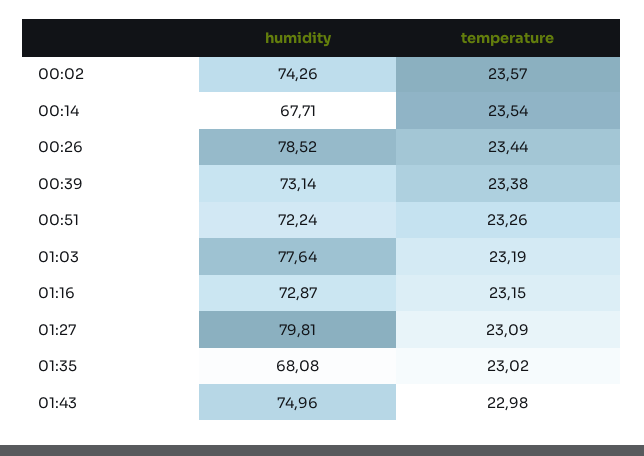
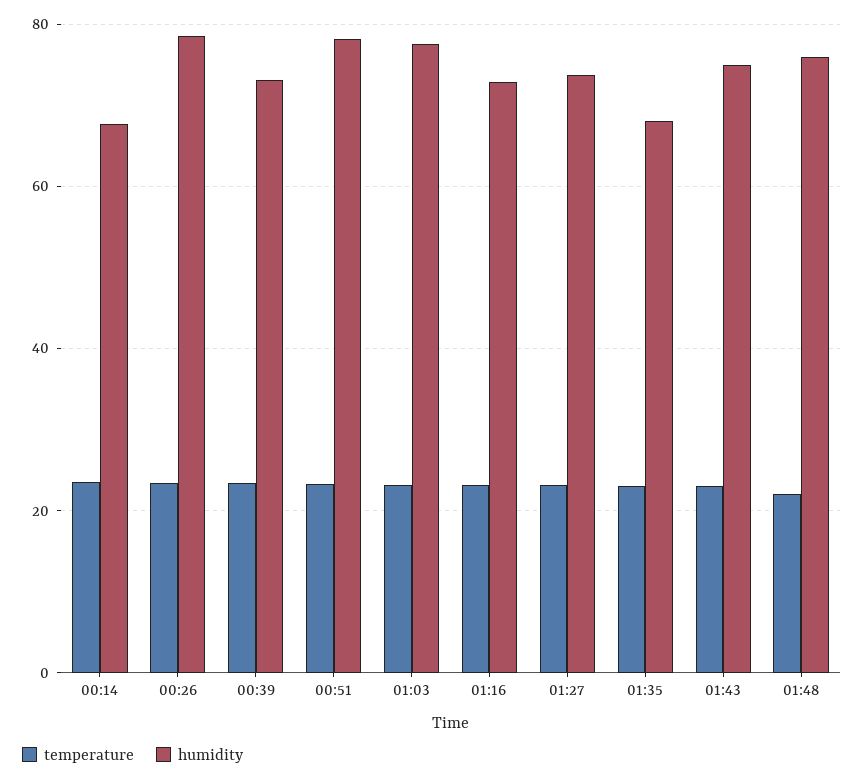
humidity, 00:02: 74.26 -> none
temperature, 00:02: 23.57 -> none
humidity, 00:51: 72.24 -> 78
humidity, 01:27: 79.81 -> 74
temperature, 01:48: none -> 22
humidity, 01:48: none -> 76

